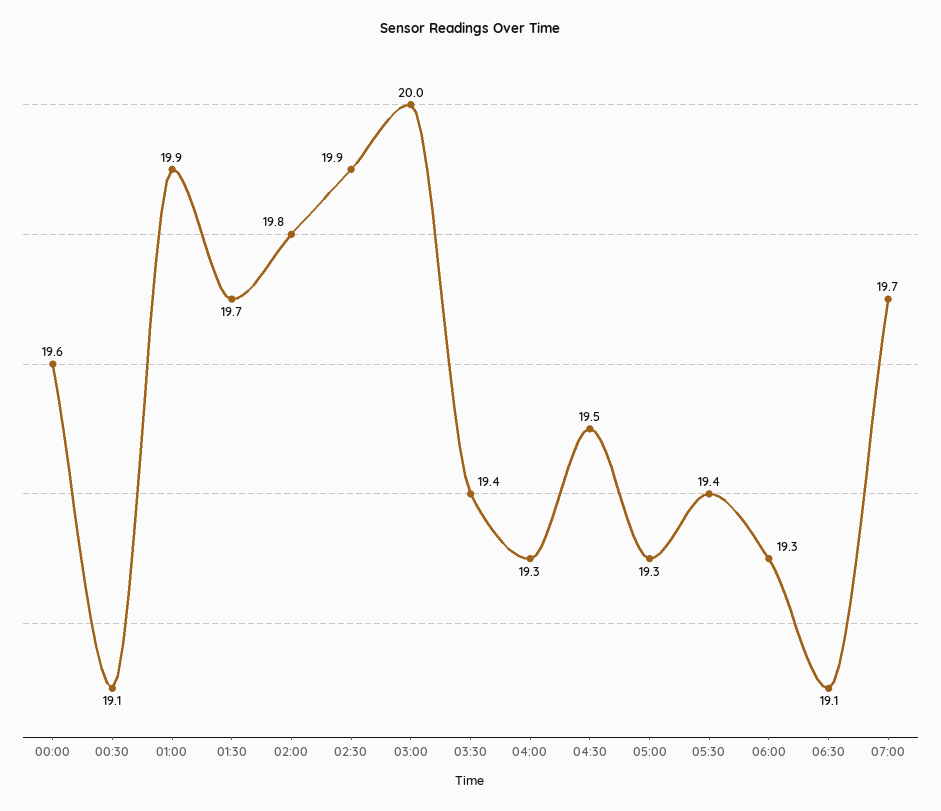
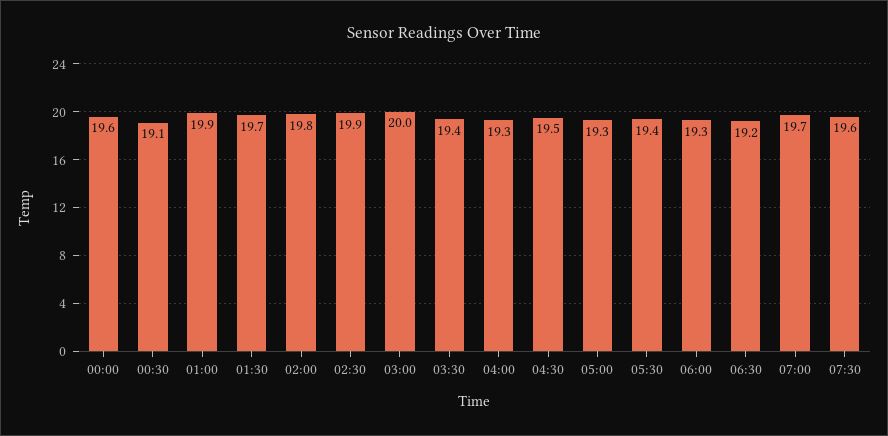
06:30: 19.1 -> 19.2
07:30: none -> 19.6

